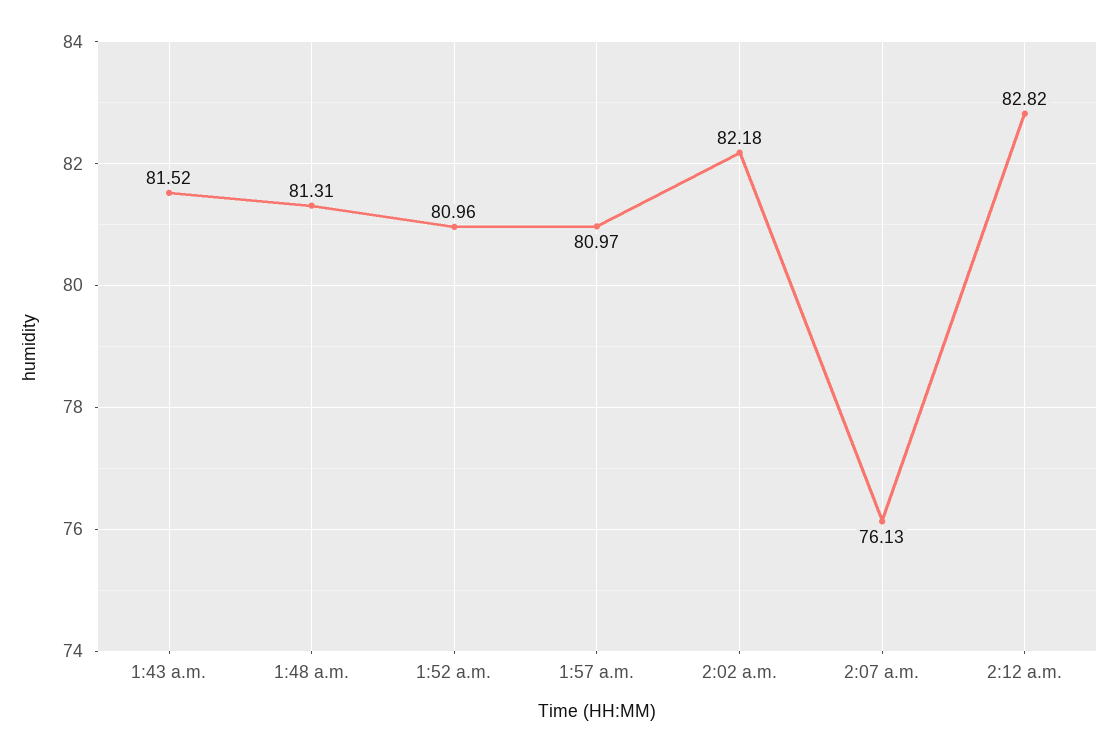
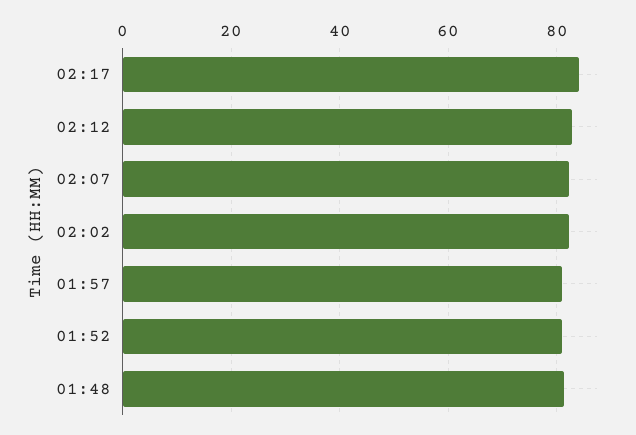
1:43 a.m.: 81.52 -> none
2:07 a.m.: 76.13 -> 82
02:17: none -> 84

